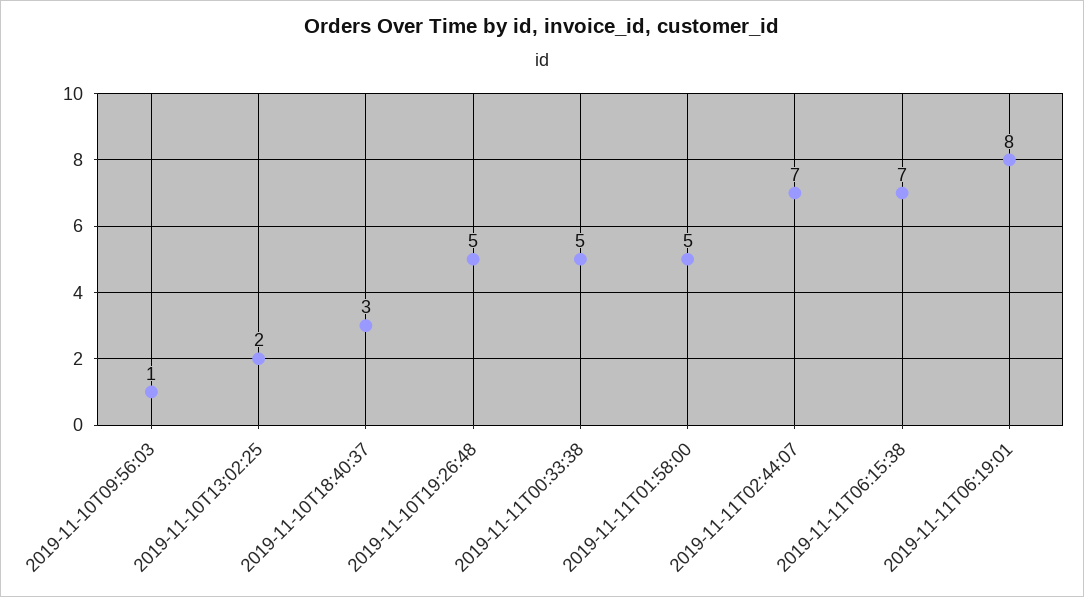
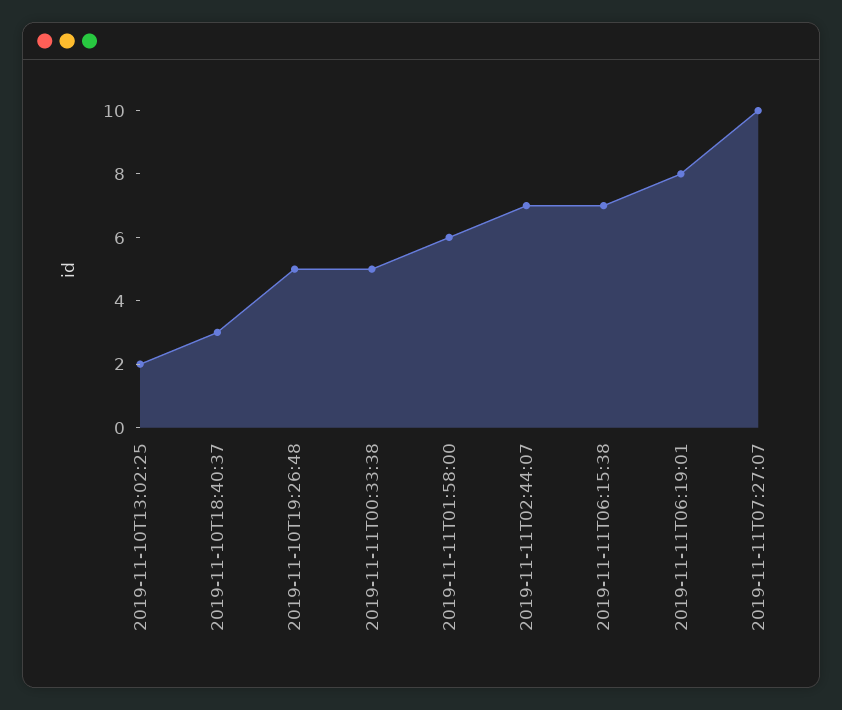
2019-11-10T09:56:03: 1 -> none
2019-11-11T01:58:00: 5 -> 6
2019-11-11T07:27:07: none -> 10

